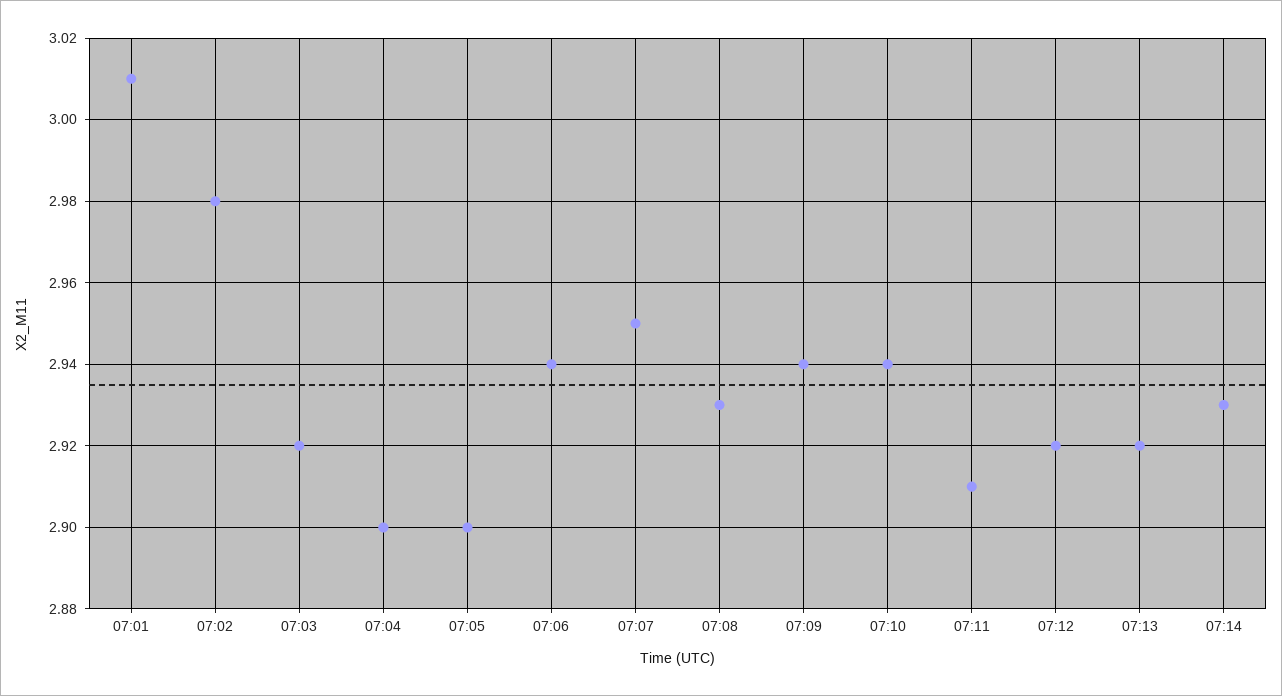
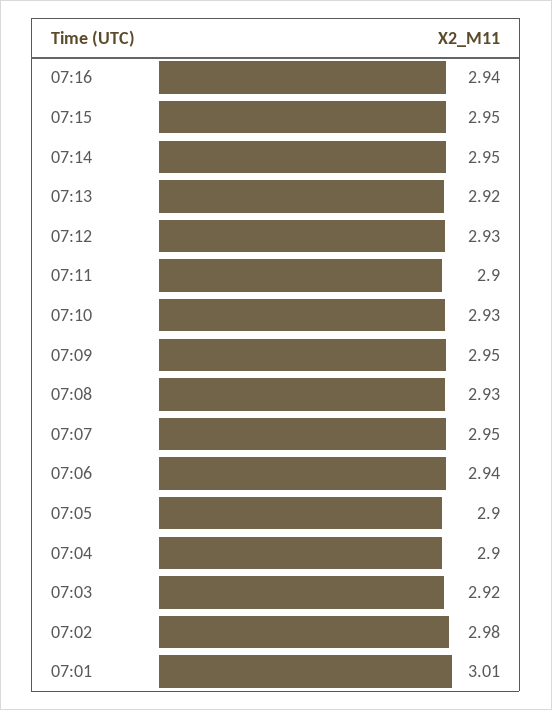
07:09: 2.94 -> 2.95
07:10: 2.94 -> 2.93
07:11: 2.91 -> 2.9
07:12: 2.92 -> 2.93
07:14: 2.93 -> 2.95
07:16: none -> 2.94
07:15: none -> 2.95

